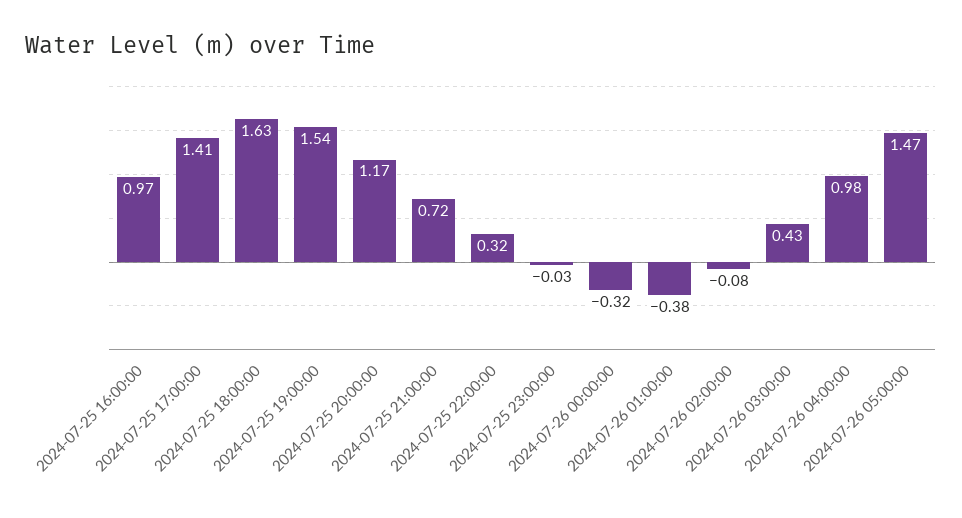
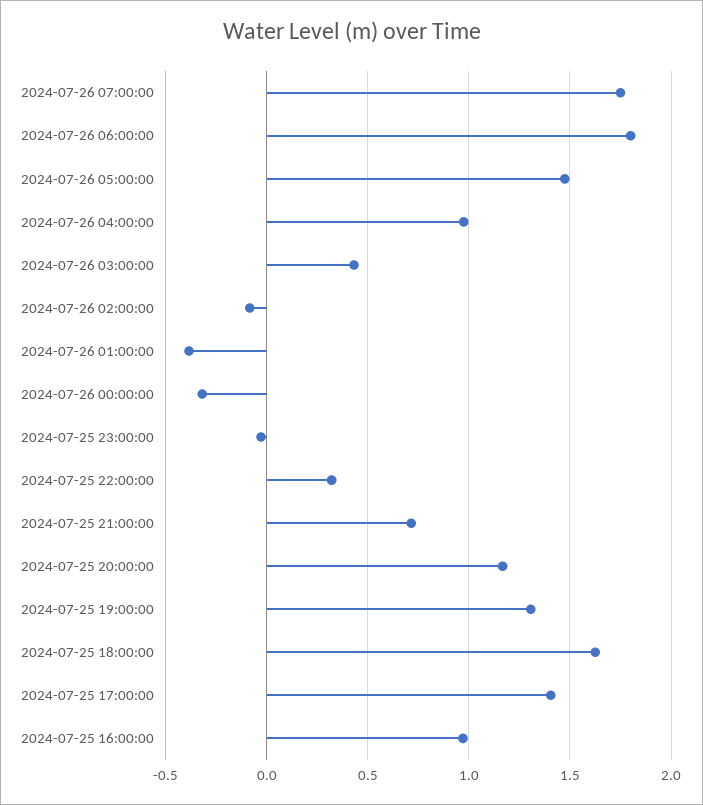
2024-07-25 19:00:00: 1.54 -> 1.3
2024-07-26 07:00:00: none -> 1.75
2024-07-26 06:00:00: none -> 1.8

